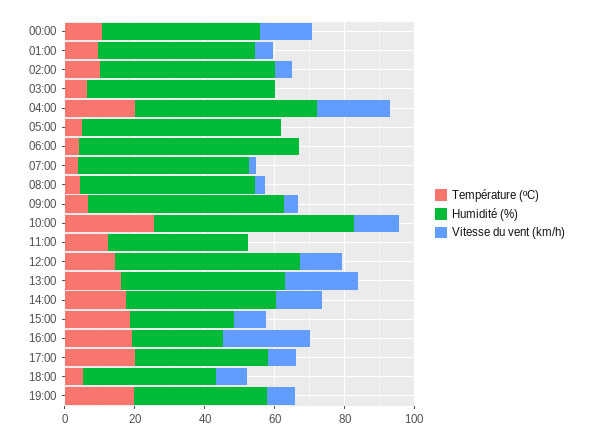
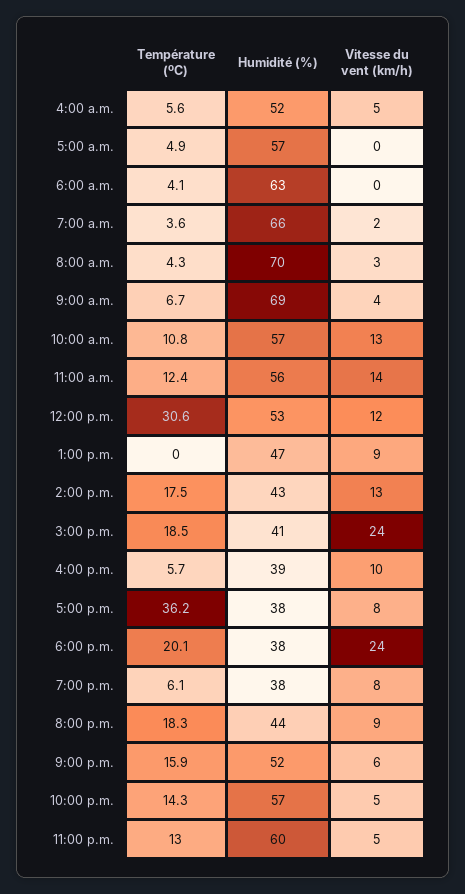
Température (ºC), 00:00: 10 -> none
Humidité (%), 00:00: 45 -> none
Vitesse du vent (km/h), 00:00: 15 -> none
Température (ºC), 01:00: 10 -> none
Humidité (%), 01:00: 45 -> none
Vitesse du vent (km/h), 01:00: 5 -> none
Température (ºC), 02:00: 10 -> none
Humidité (%), 02:00: 50 -> none
Vitesse du vent (km/h), 02:00: 5 -> none
Température (ºC), 03:00: 5 -> none
Humidité (%), 03:00: 55 -> none
Vitesse du vent (km/h), 03:00: 0 -> none
Température (ºC), 04:00: 20 -> 5.6
Vitesse du vent (km/h), 04:00: 20 -> 5
Humidité (%), 07:00: 50 -> 66
Humidité (%), 08:00: 50 -> 70
Humidité (%), 09:00: 55 -> 69
Température (ºC), 10:00: 25 -> 10.8
Humidité (%), 11:00: 40 -> 56
Vitesse du vent (km/h), 11:00: 0 -> 14
Température (ºC), 12:00: 15 -> 30.6
Température (ºC), 13:00: 15 -> 0
Vitesse du vent (km/h), 13:00: 20 -> 9
Humidité (%), 15:00: 30 -> 41
Vitesse du vent (km/h), 15:00: 10 -> 24
Température (ºC), 16:00: 20 -> 5.7
Humidité (%), 16:00: 25 -> 39
Vitesse du vent (km/h), 16:00: 25 -> 10
Température (ºC), 17:00: 20 -> 36.2
Température (ºC), 18:00: 5 -> 20.1
Vitesse du vent (km/h), 18:00: 10 -> 24
Température (ºC), 19:00: 20 -> 6.1
Température (ºC), 8:00 p.m.: none -> 18.3
Humidité (%), 8:00 p.m.: none -> 44
Vitesse du vent (km/h), 8:00 p.m.: none -> 9
Température (ºC), 9:00 p.m.: none -> 15.9
Humidité (%), 9:00 p.m.: none -> 52
Vitesse du vent (km/h), 9:00 p.m.: none -> 6
Température (ºC), 10:00 p.m.: none -> 14.3
Humidité (%), 10:00 p.m.: none -> 57
Vitesse du vent (km/h), 10:00 p.m.: none -> 5
Température (ºC), 11:00 p.m.: none -> 13
Humidité (%), 11:00 p.m.: none -> 60
Vitesse du vent (km/h), 11:00 p.m.: none -> 5

